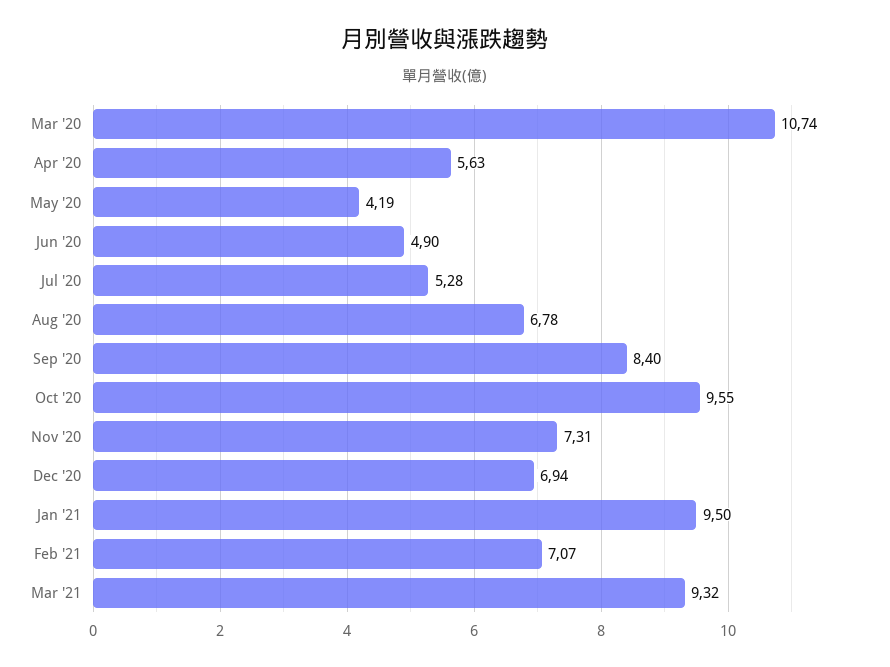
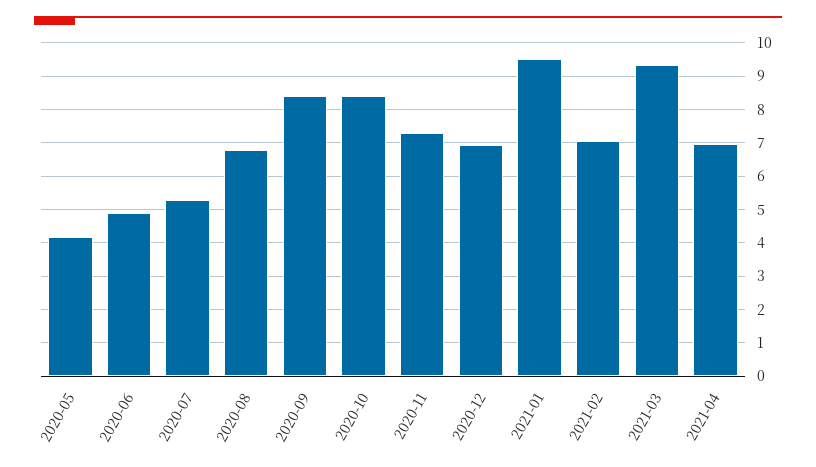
Mar '20: 10.74 -> none
Apr '20: 5.63 -> none
Oct '20: 9.55 -> 8.4
2021-04: none -> 7

